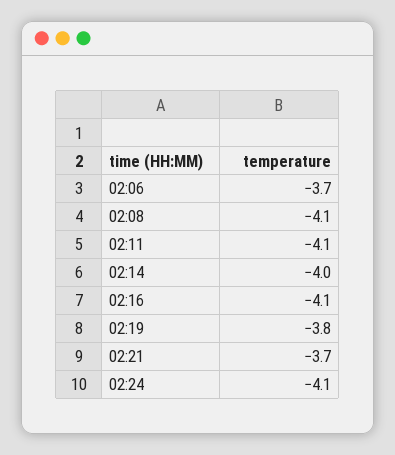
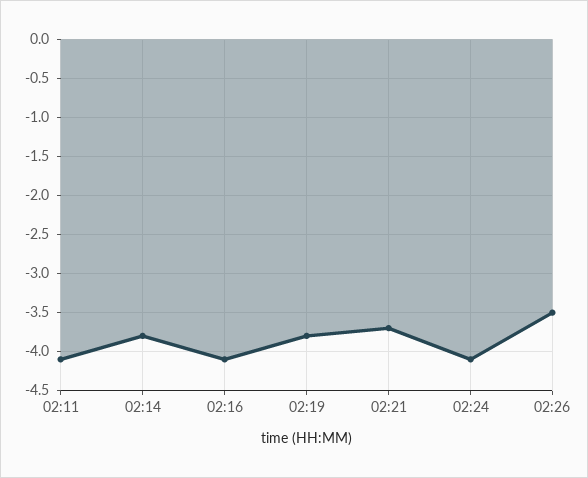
02:06: -3.7 -> none
02:08: -4.1 -> none
02:14: -4 -> -3.8
02:26: none -> -3.5

